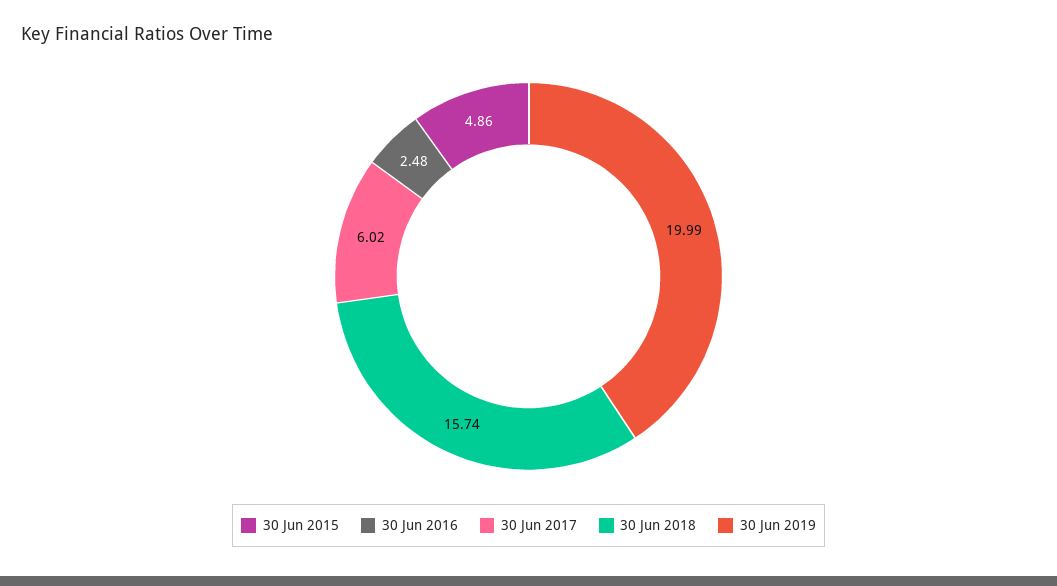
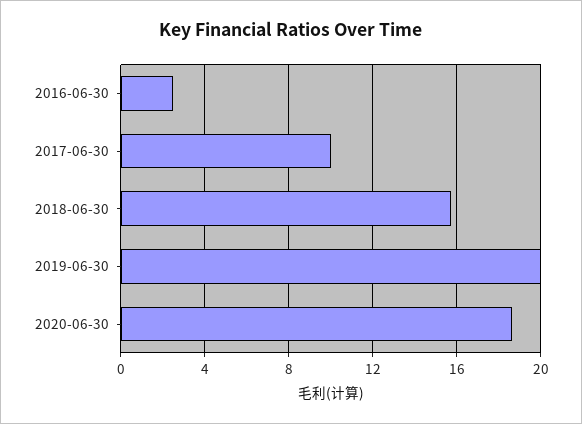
30 Jun 2015: 4.86 -> none
30 Jun 2017: 6.02 -> 10
2020-06-30: none -> 18.5

